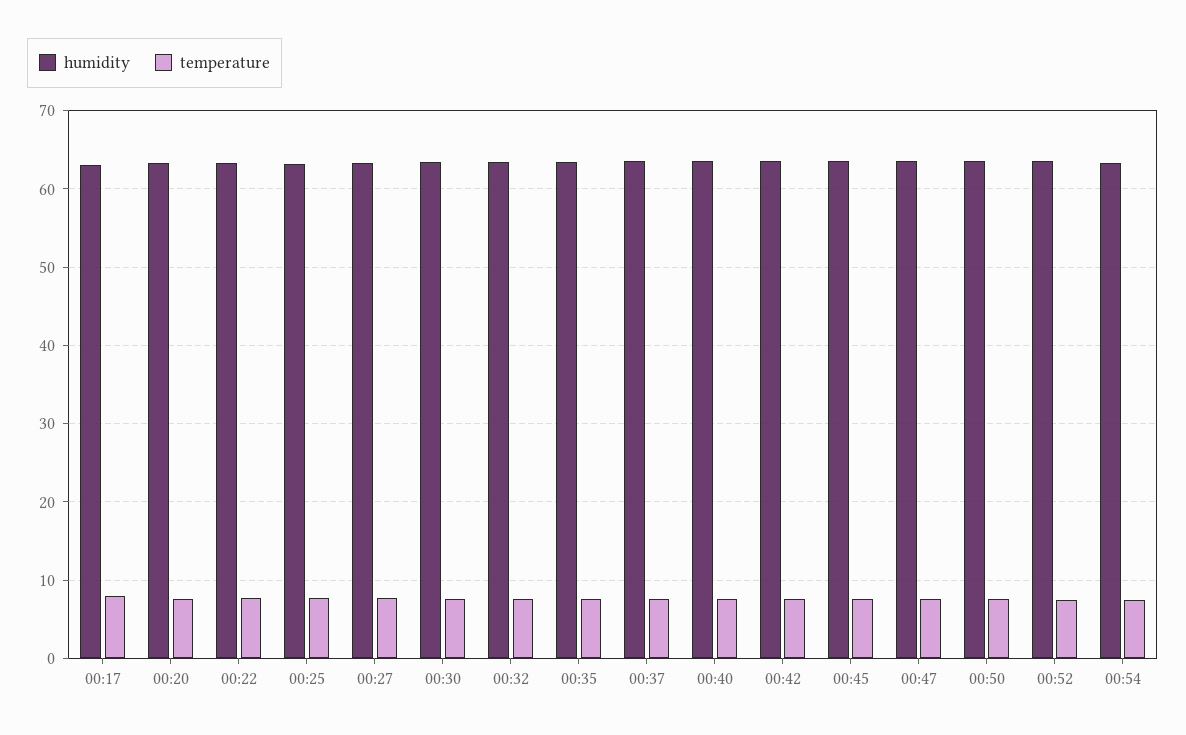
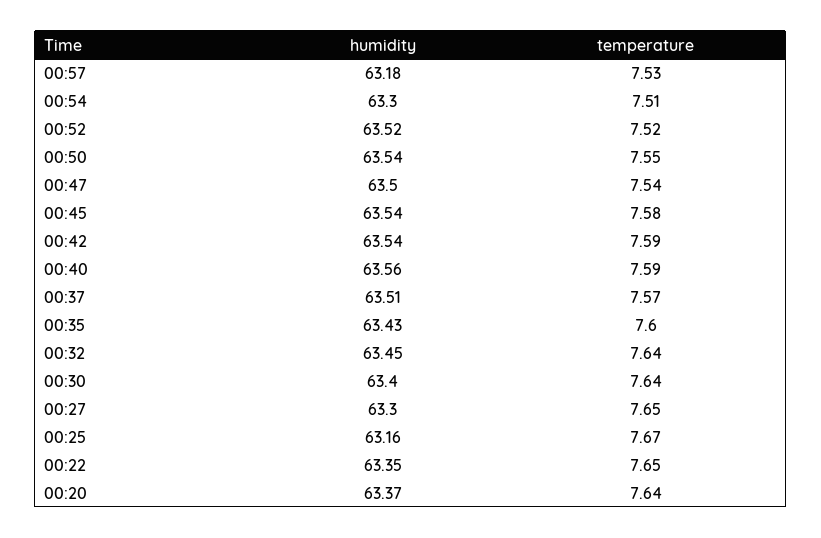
humidity, 00:17: 63 -> none
temperature, 00:17: 8 -> none
humidity, 00:57: none -> 63.18
temperature, 00:57: none -> 7.53

